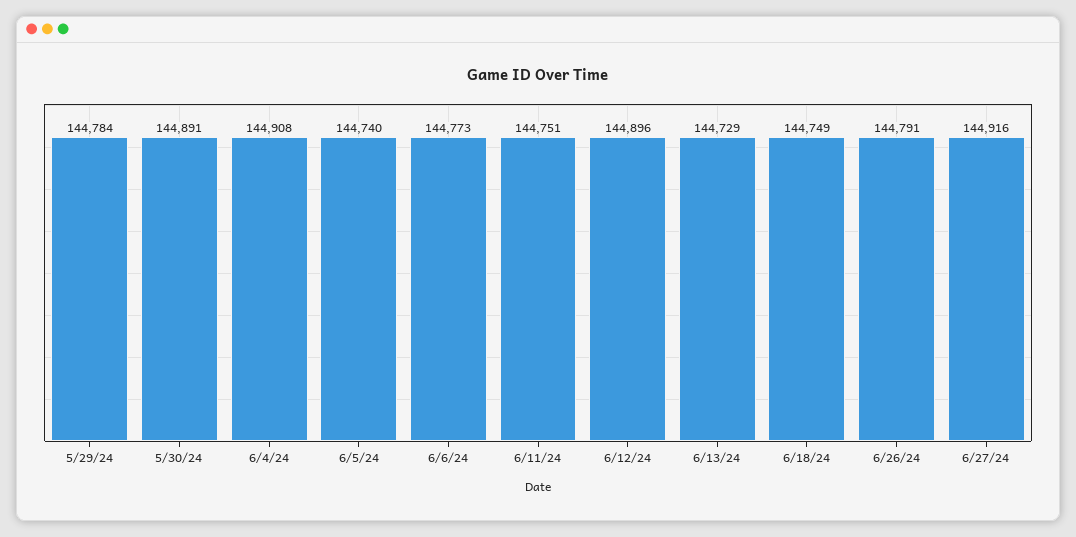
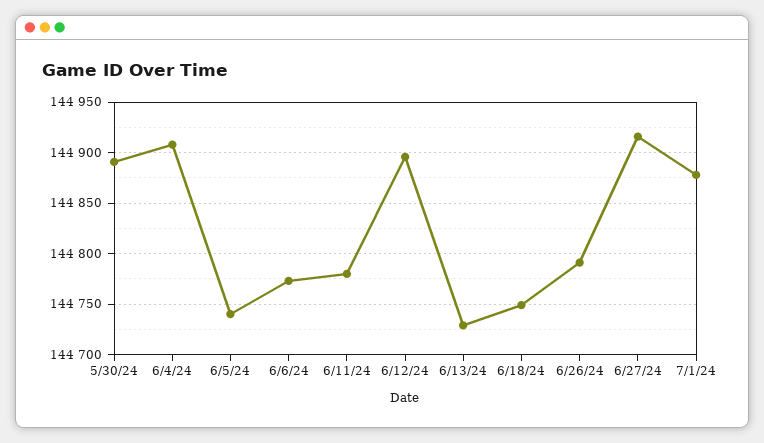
5/29/24: 144784 -> none
6/11/24: 144751 -> 144780
7/1/24: none -> 144880

